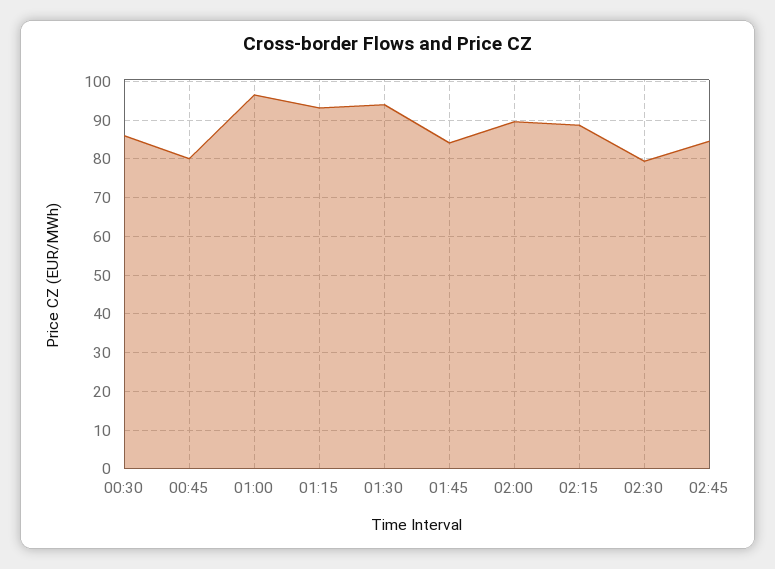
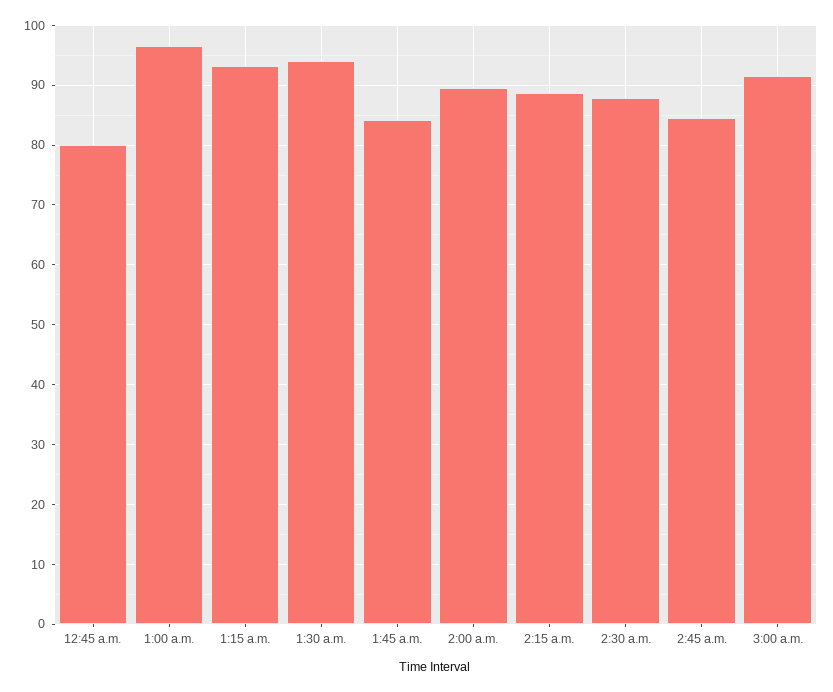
00:30: 86 -> none
02:30: 80 -> 88
3:00 a.m.: none -> 92

